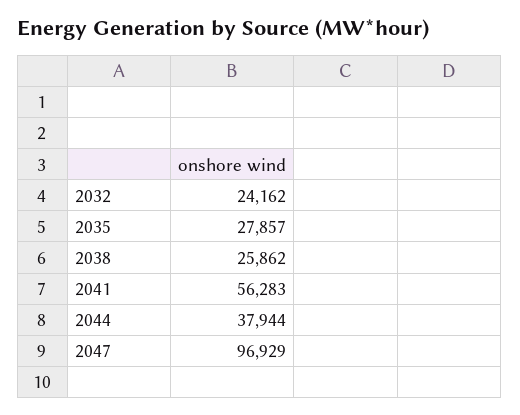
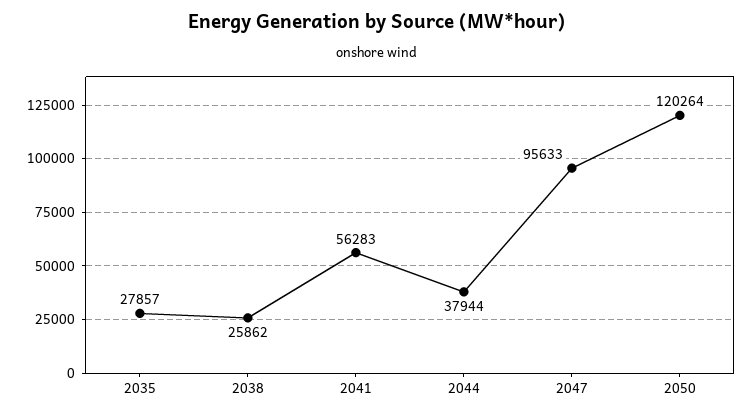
2032: 24162 -> none
2047: 96929 -> 95633
2050: none -> 120264

